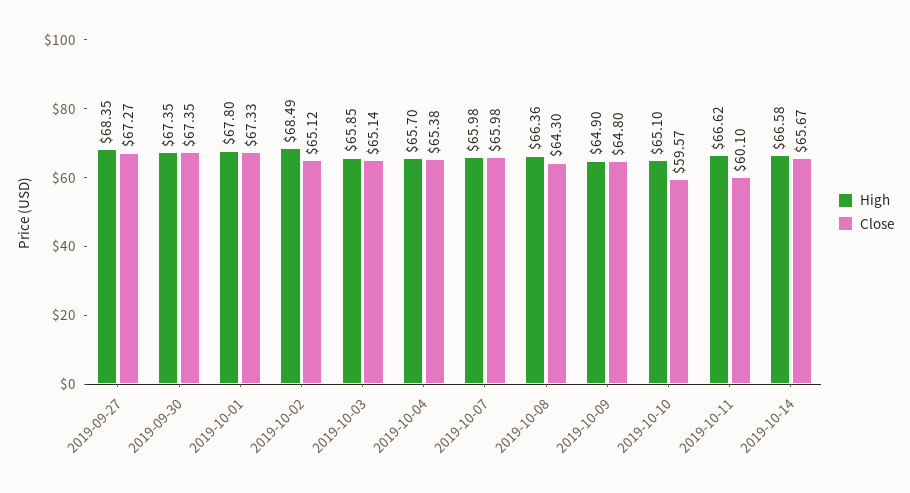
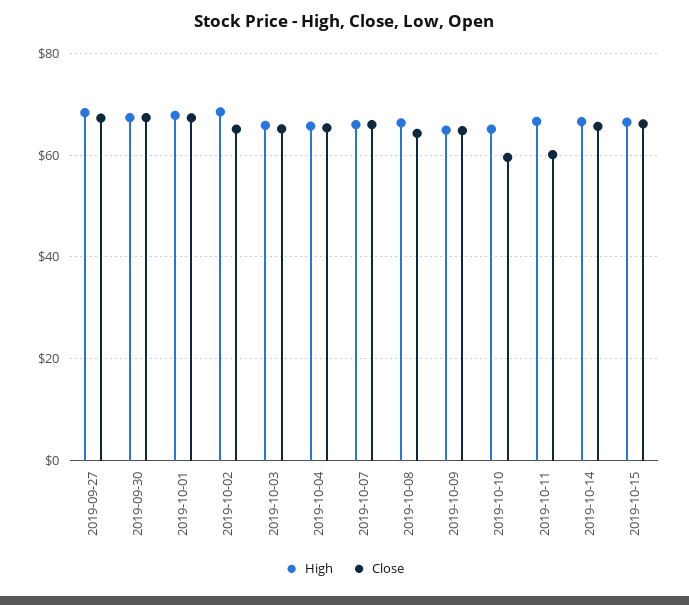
High, 2019-10-15: none -> 66
Close, 2019-10-15: none -> 66

